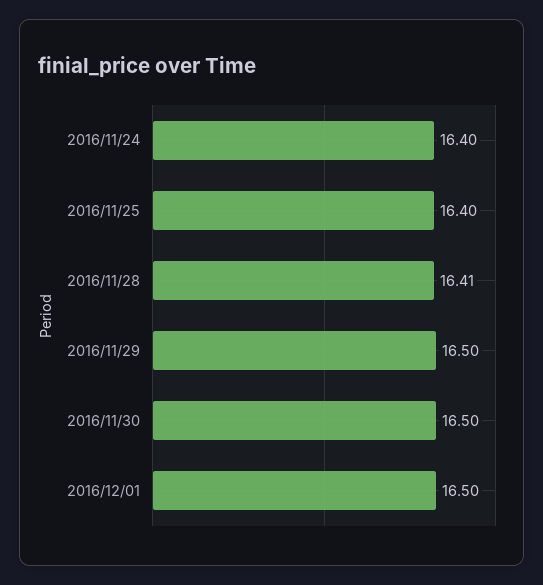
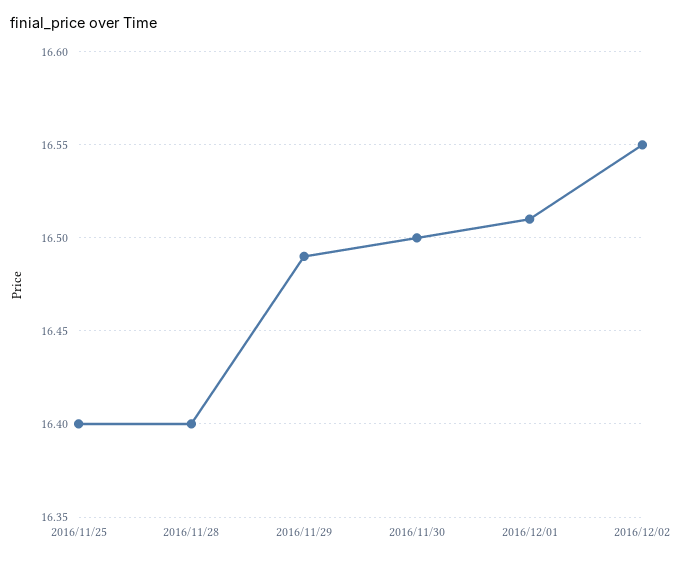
2016/11/24: 16.4 -> none
2016/11/28: 16.41 -> 16.4
2016/11/29: 16.5 -> 16.49
2016/12/01: 16.5 -> 16.51
2016/12/02: none -> 16.55

